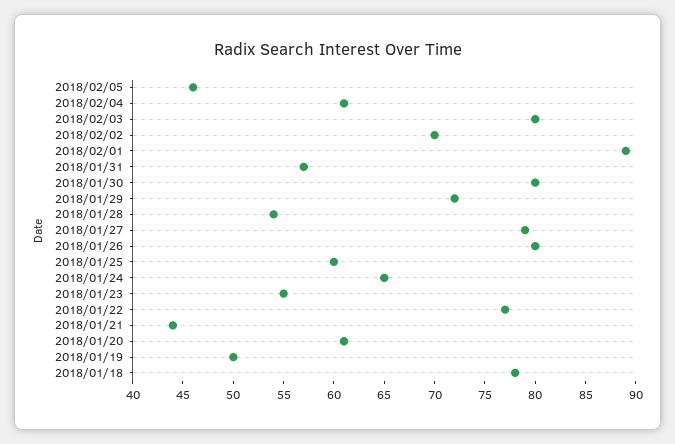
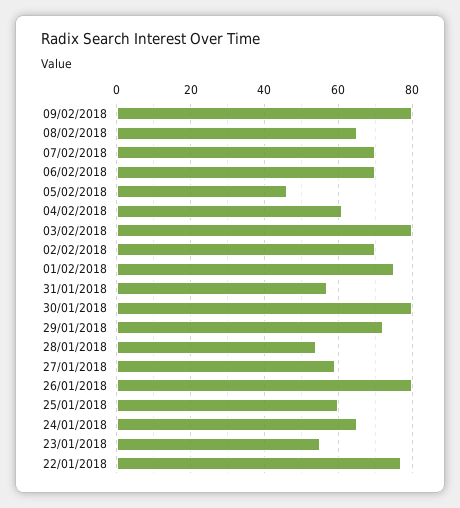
2018/02/01: 89 -> 75
2018/01/27: 79 -> 60
2018/01/21: 44 -> none
2018/01/20: 61 -> none
2018/01/19: 50 -> none
2018/01/18: 78 -> none
09/02/2018: none -> 80
08/02/2018: none -> 65
07/02/2018: none -> 70
06/02/2018: none -> 70

